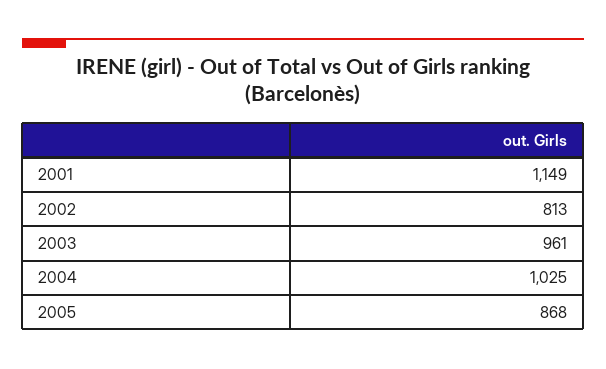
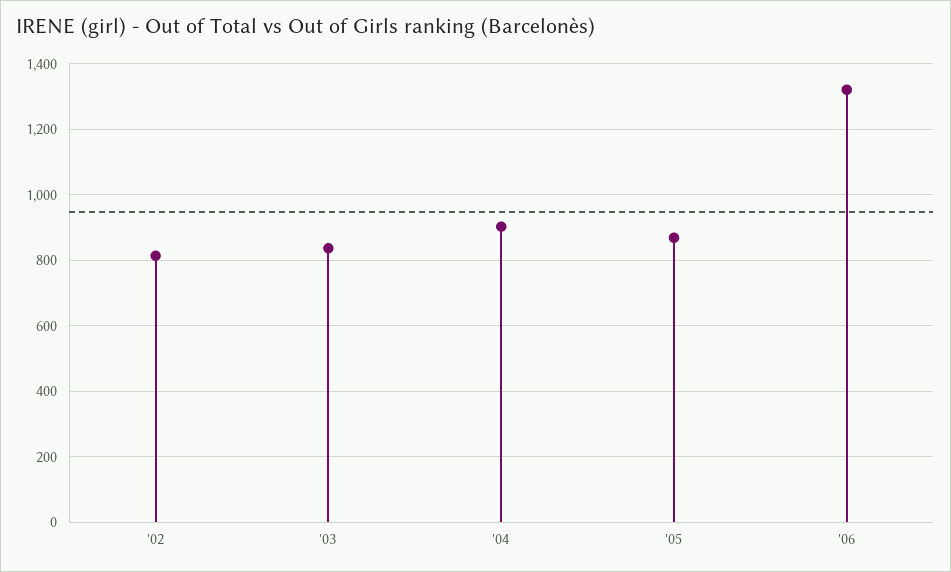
2001: 1149 -> none
2003: 961 -> 840
2004: 1025 -> 900
'06: none -> 1320

